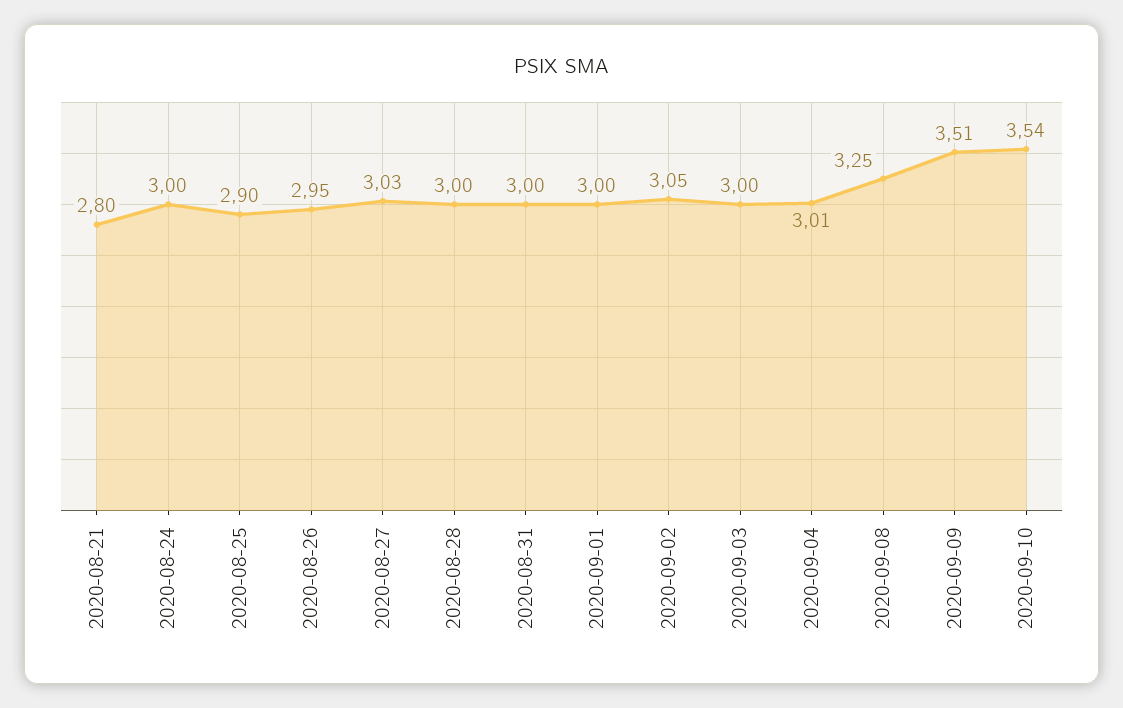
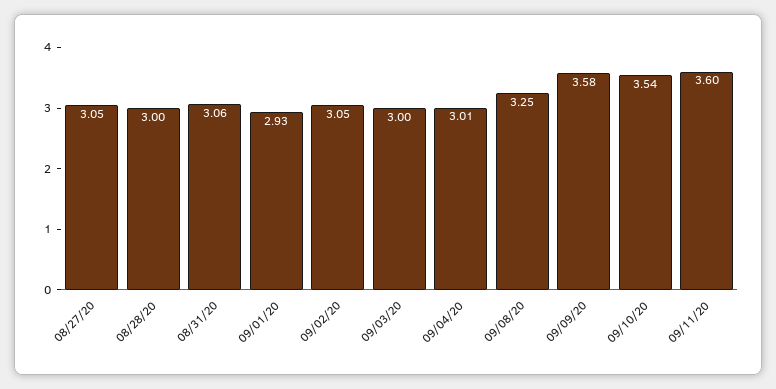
2020-08-21: 2.8 -> none
2020-08-24: 3 -> none
2020-08-25: 2.9 -> none
2020-08-26: 2.95 -> none
2020-08-27: 3.03 -> 3.05
2020-08-31: 3 -> 3.06
2020-09-01: 3 -> 2.93
2020-09-09: 3.51 -> 3.58
09/11/20: none -> 3.6

